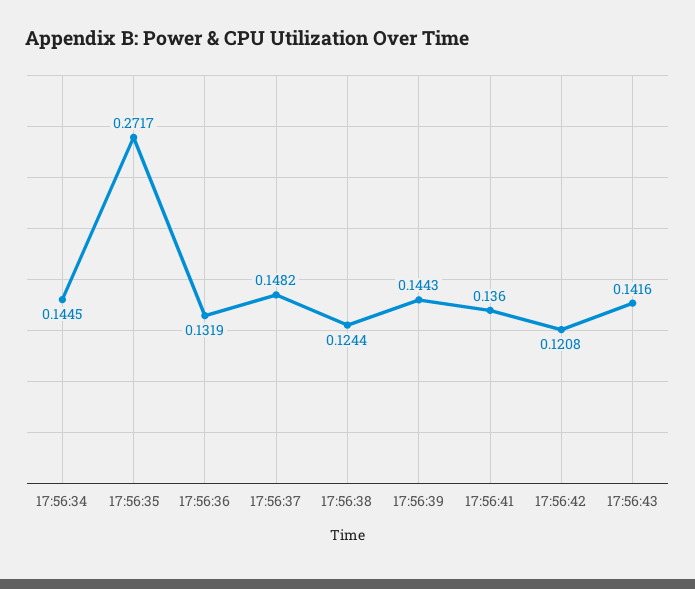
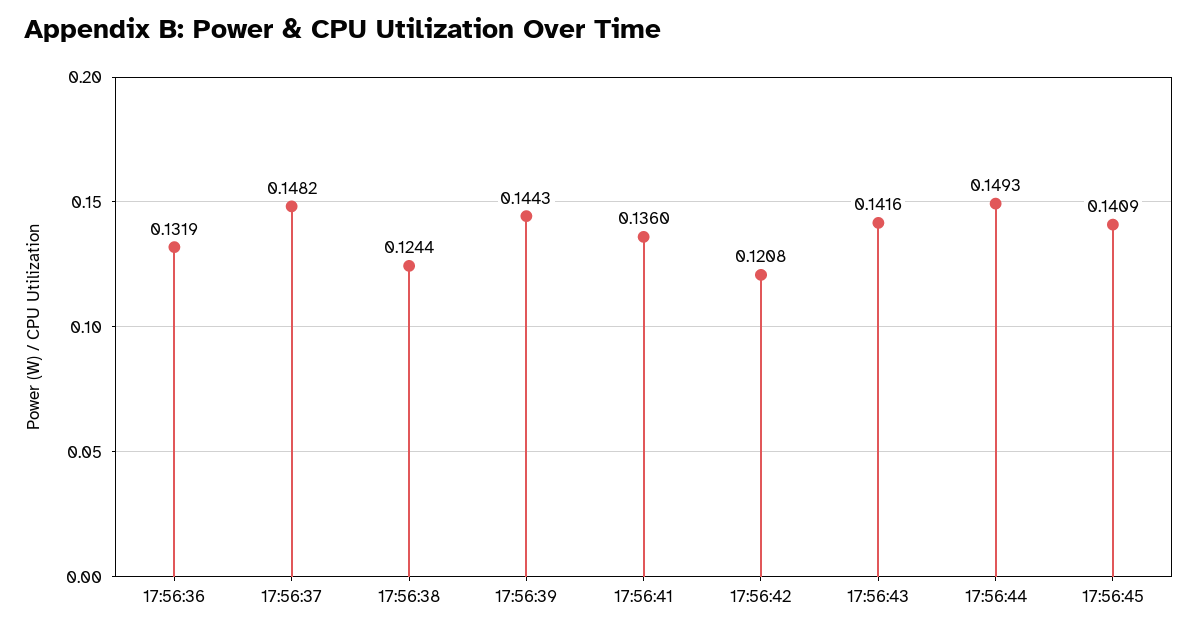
17:56:34: 0.1445 -> none
17:56:35: 0.2717 -> none
17:56:44: none -> 0.1493
17:56:45: none -> 0.1409

